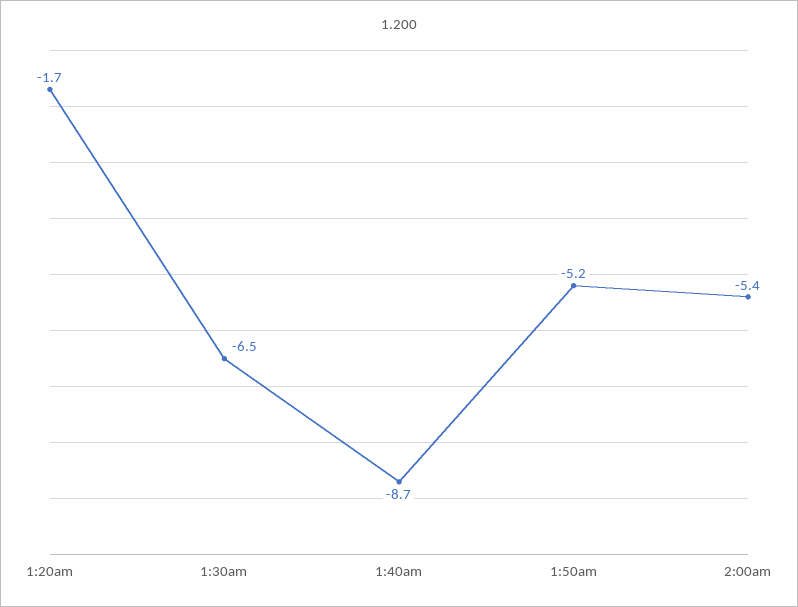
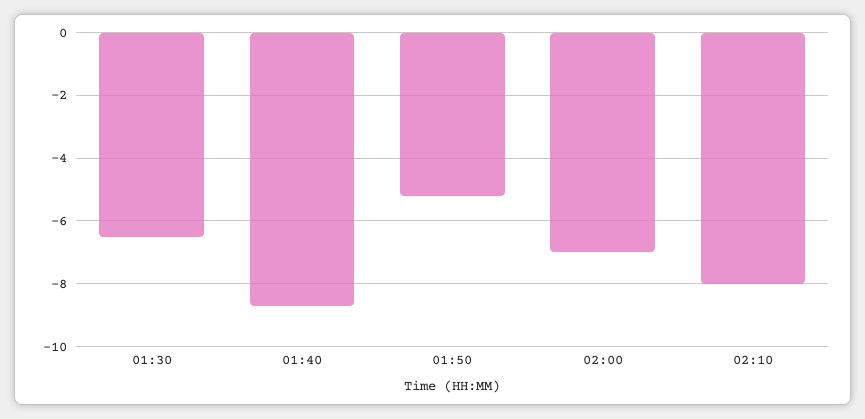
1:20am: -1.7 -> none
2:00am: -5.4 -> -7
02:10: none -> -8

